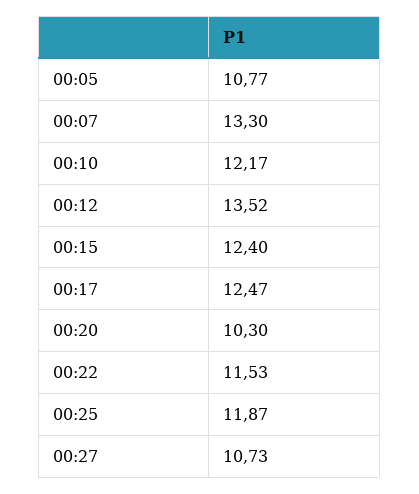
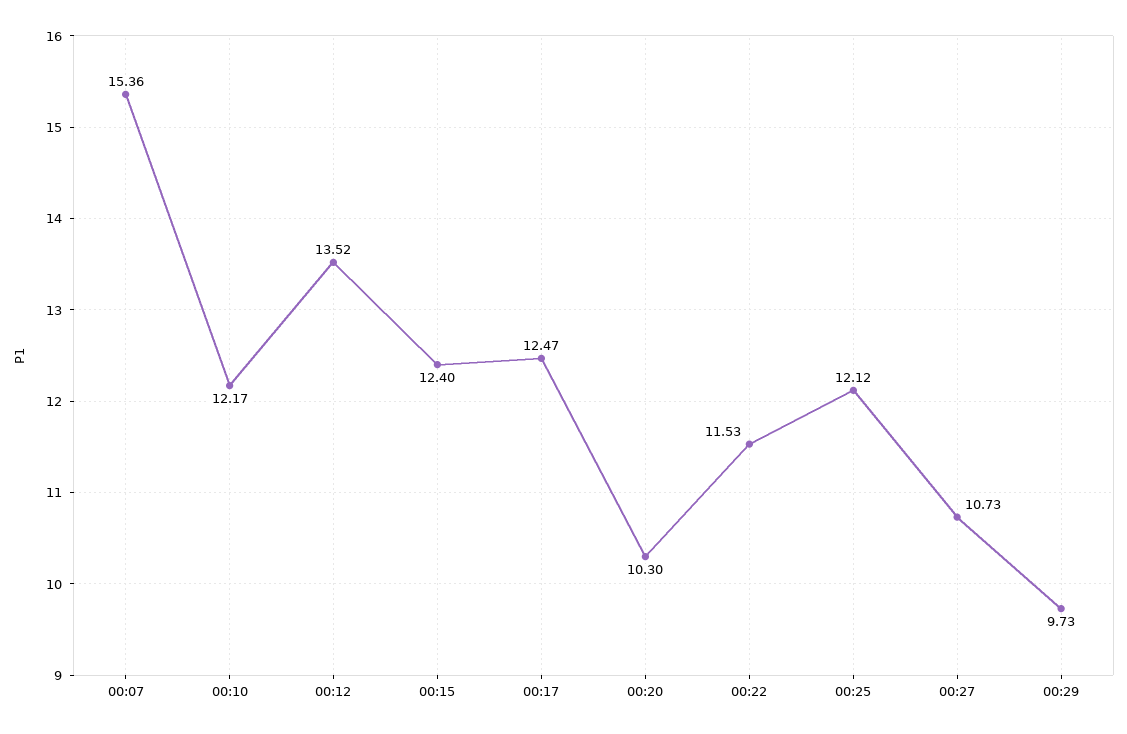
00:05: 10.77 -> none
00:07: 13.3 -> 15.36
00:25: 11.87 -> 12.12
00:29: none -> 9.73

